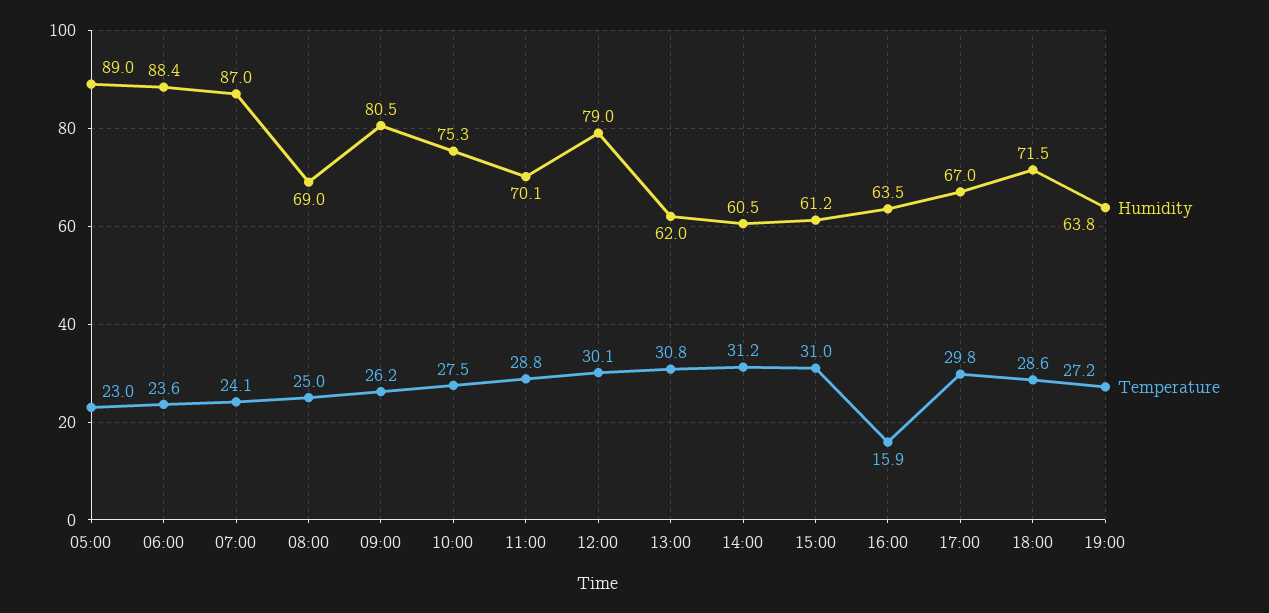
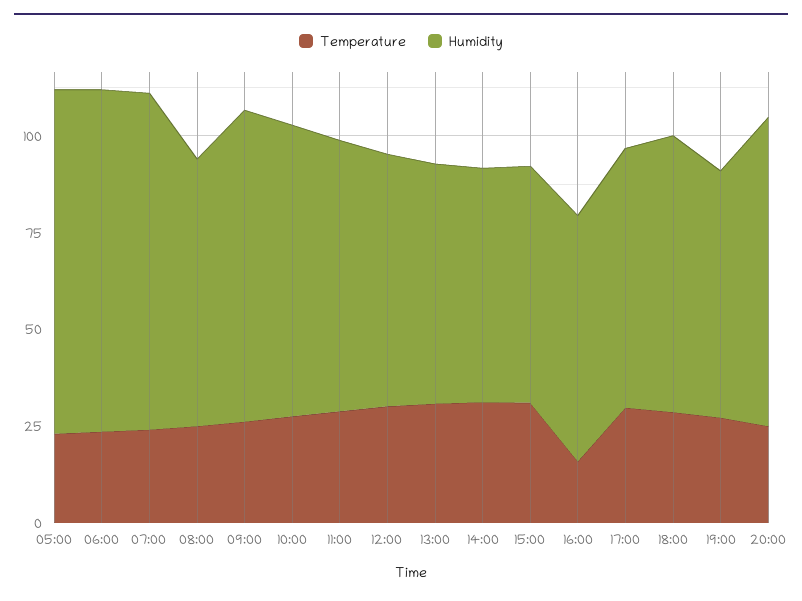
Humidity, 12:00: 79 -> 65
Temperature, 20:00: none -> 25
Humidity, 20:00: none -> 80

